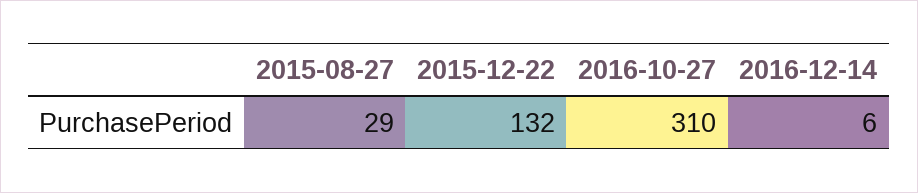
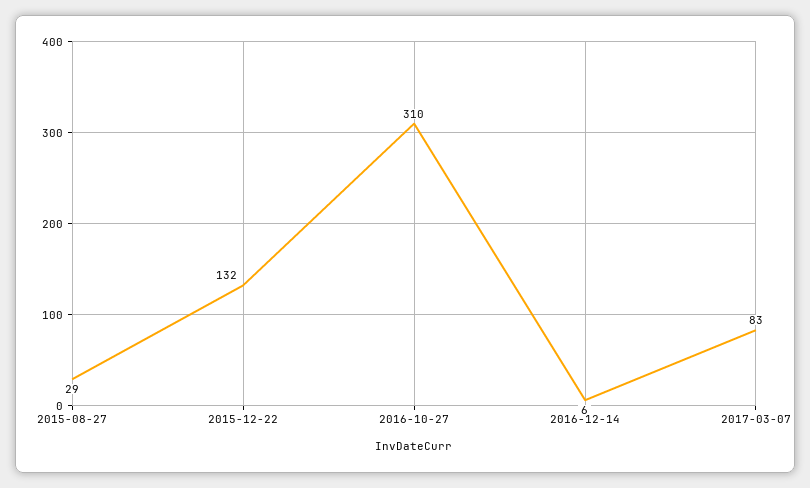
2017-03-07: none -> 83

